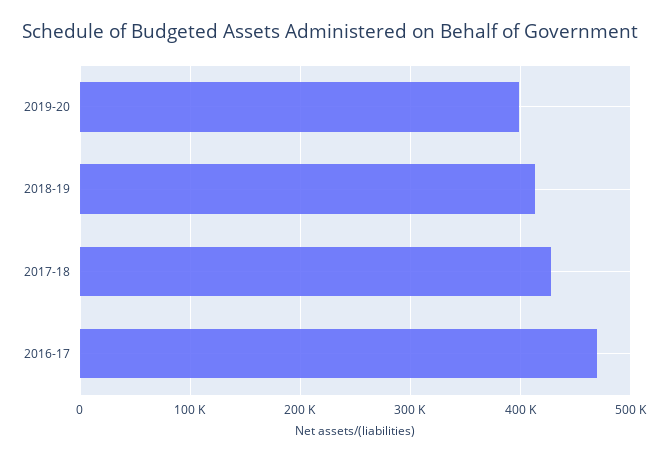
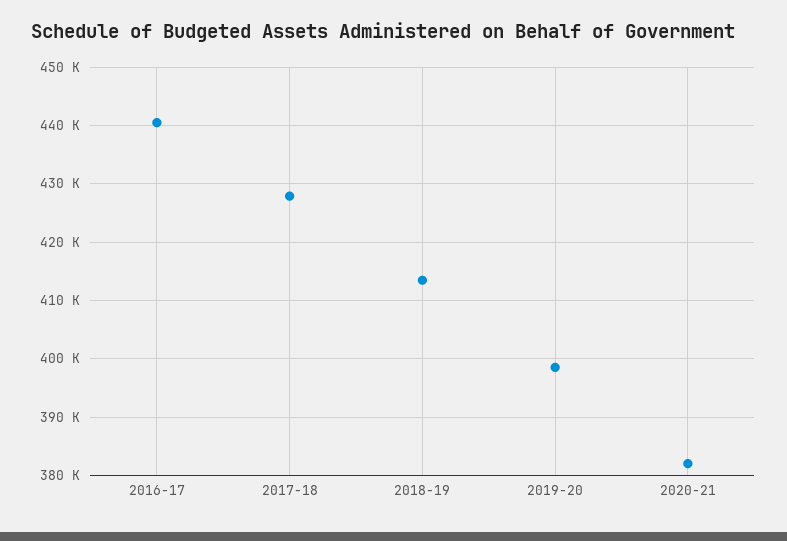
2016-17: 470000 -> 440000
2020-21: none -> 382000

